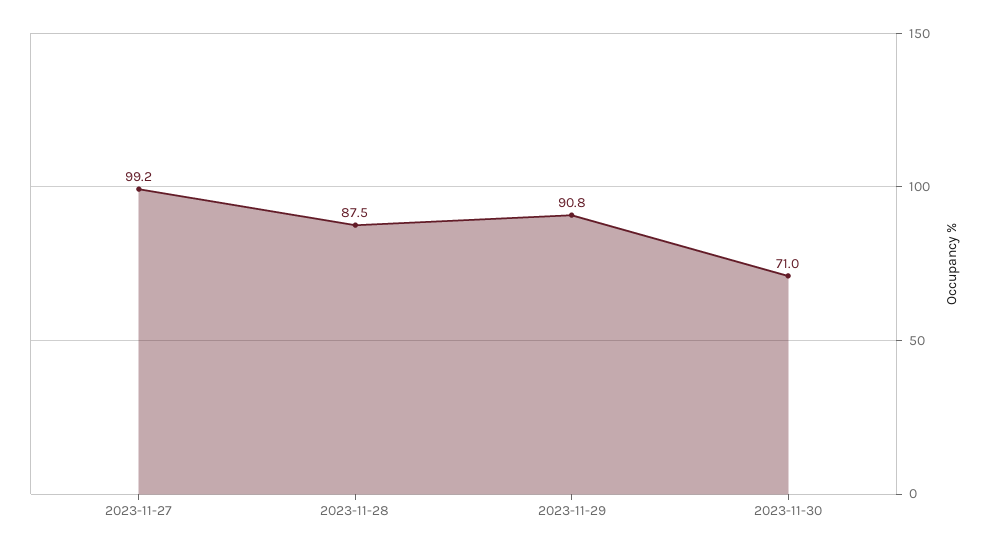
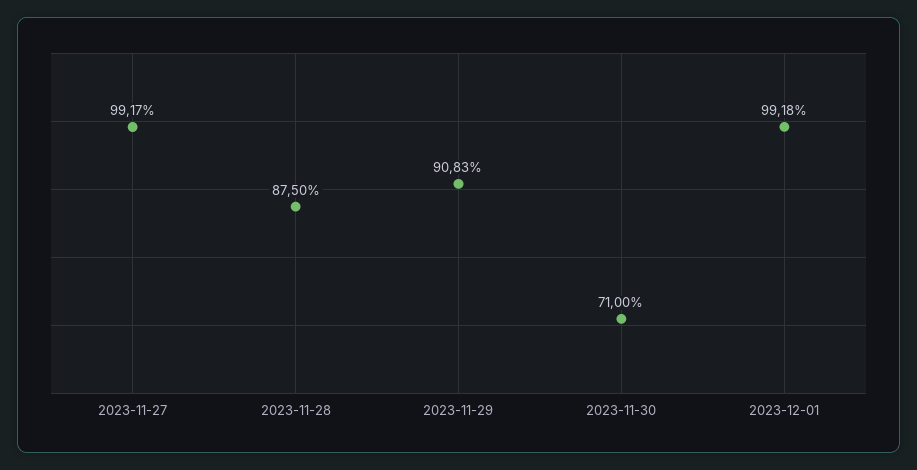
2023-12-01: none -> 99.18

